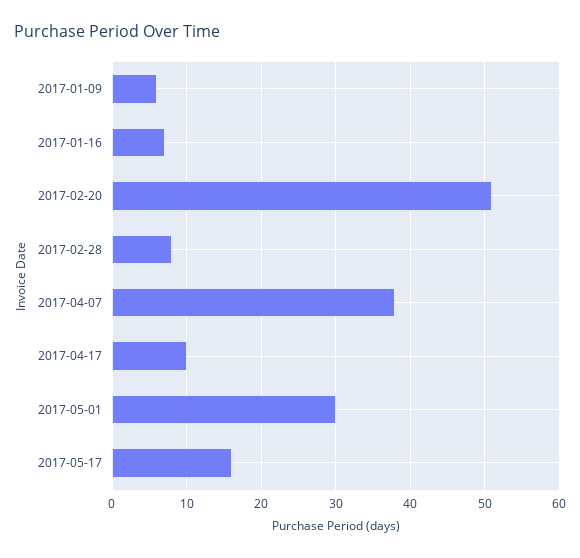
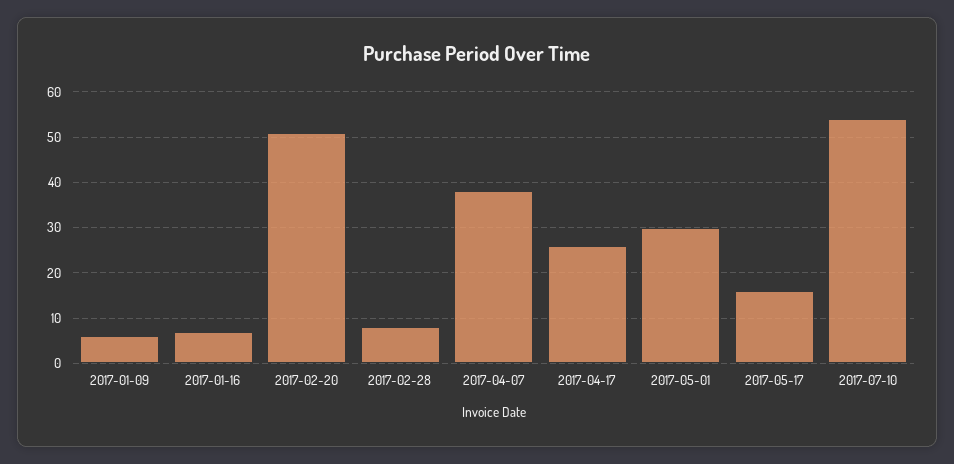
2017-04-17: 10 -> 25
2017-07-10: none -> 55

